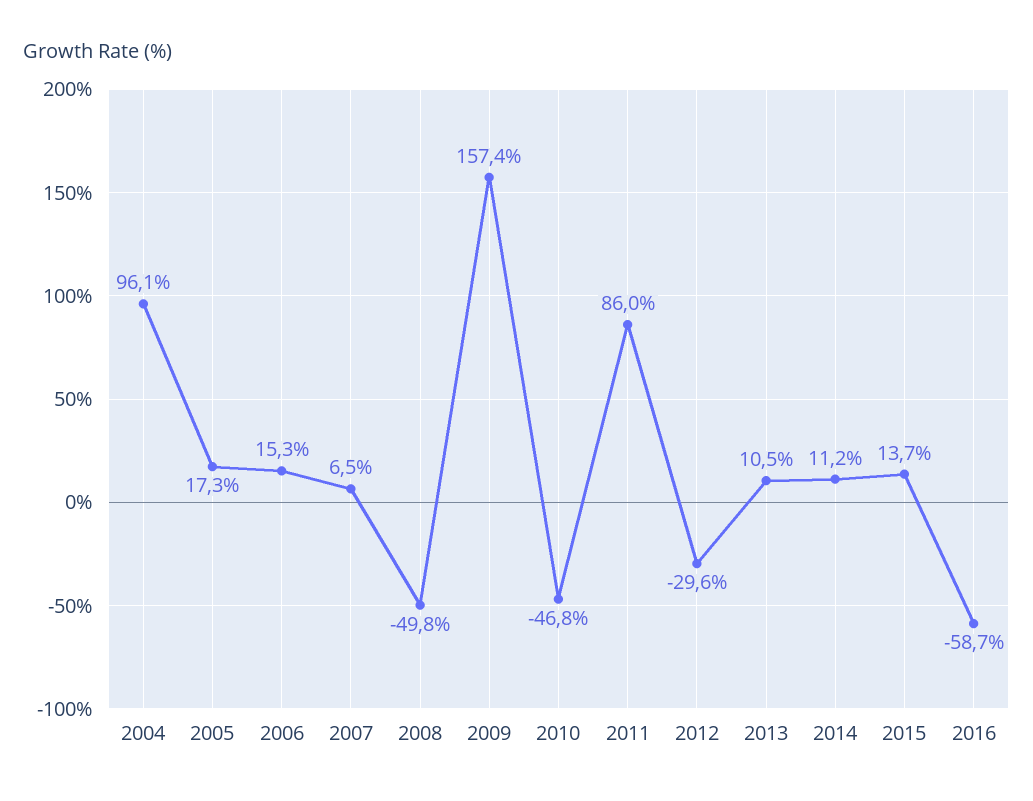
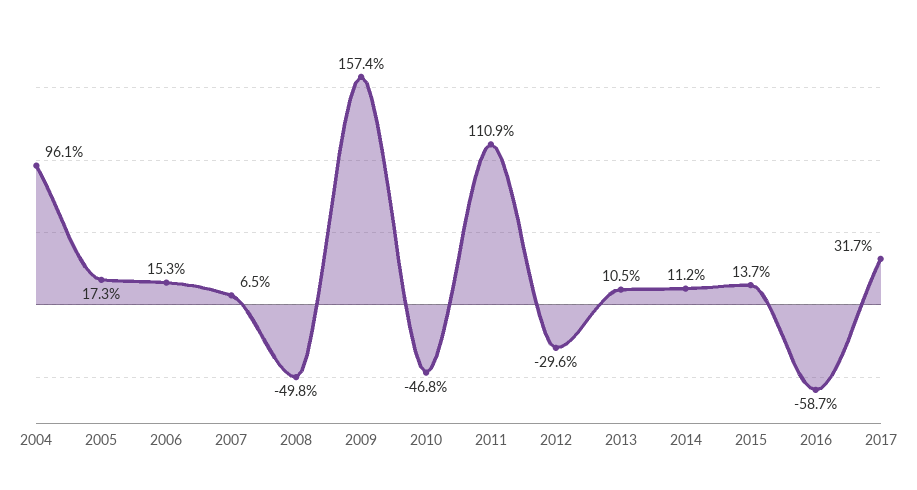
2011: 86 -> 110.9
2017: none -> 31.7

